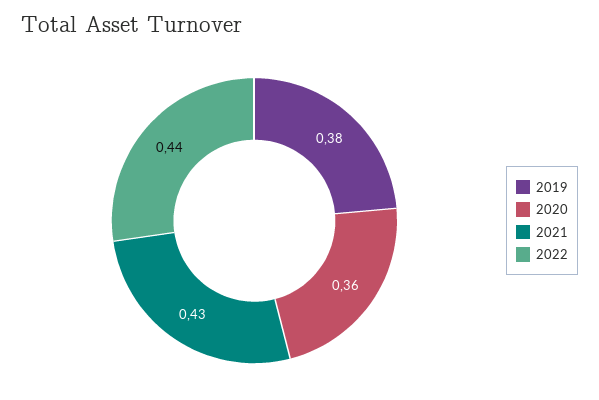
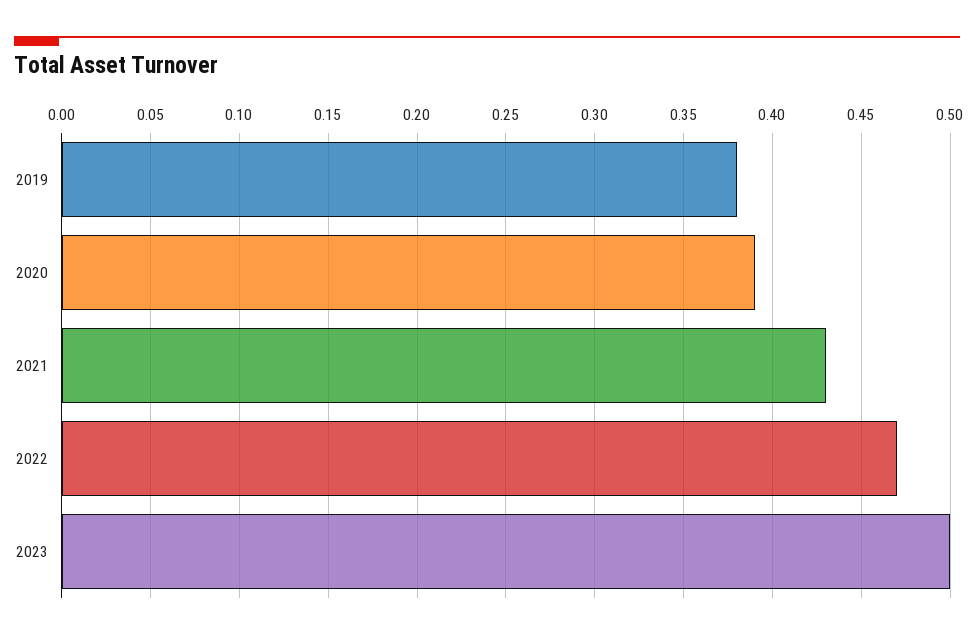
2020: 0.36 -> 0.39
2022: 0.44 -> 0.47
2023: none -> 0.5

